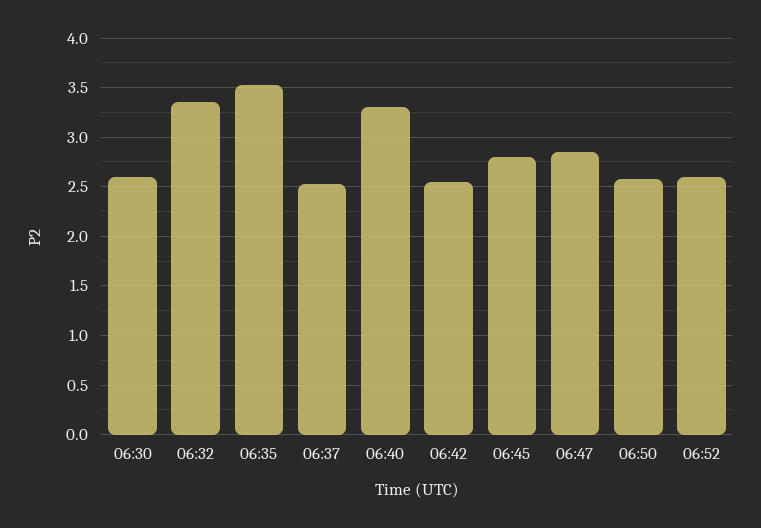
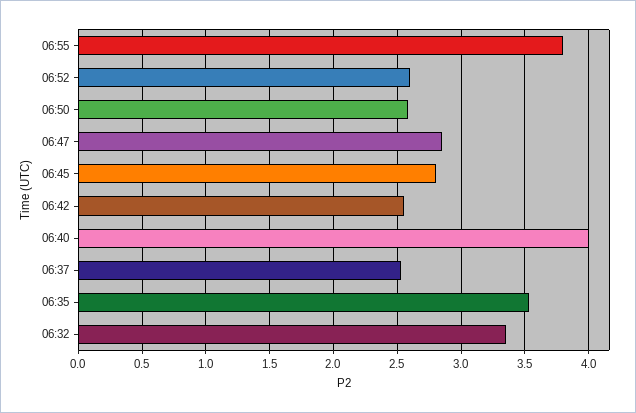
06:30: 2.6 -> none
06:40: 3.3 -> 4
06:55: none -> 3.8

